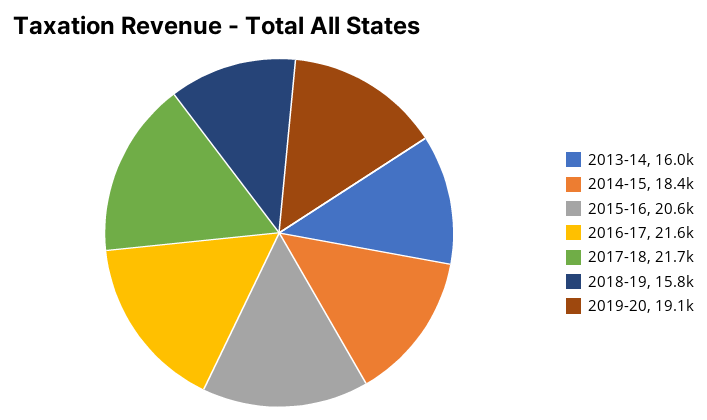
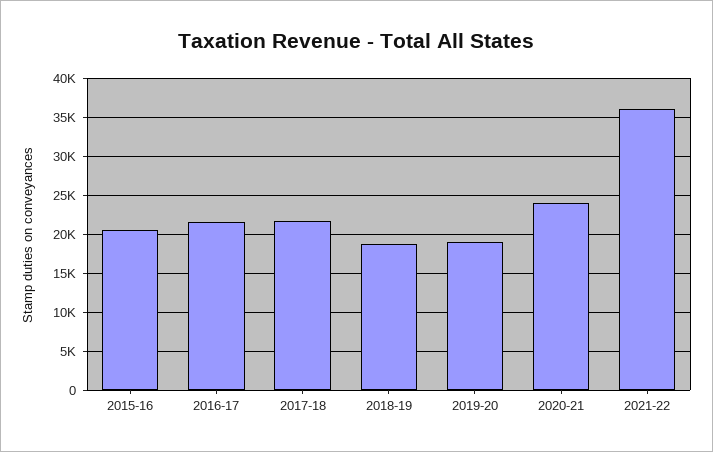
2013-14: 16000 -> none
2014-15: 18400 -> none
2018-19: 15800 -> 19000
2020-21: none -> 24000
2021-22: none -> 36000

